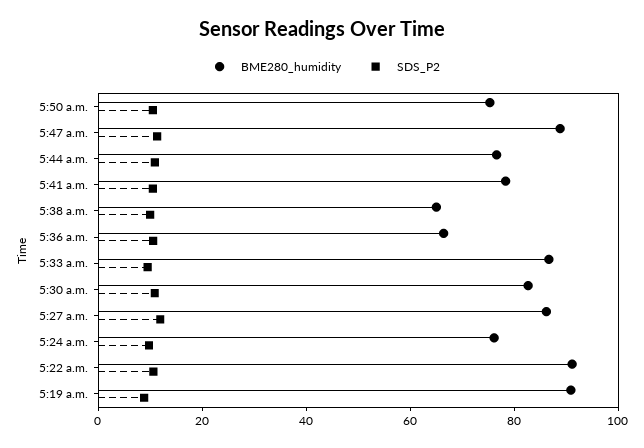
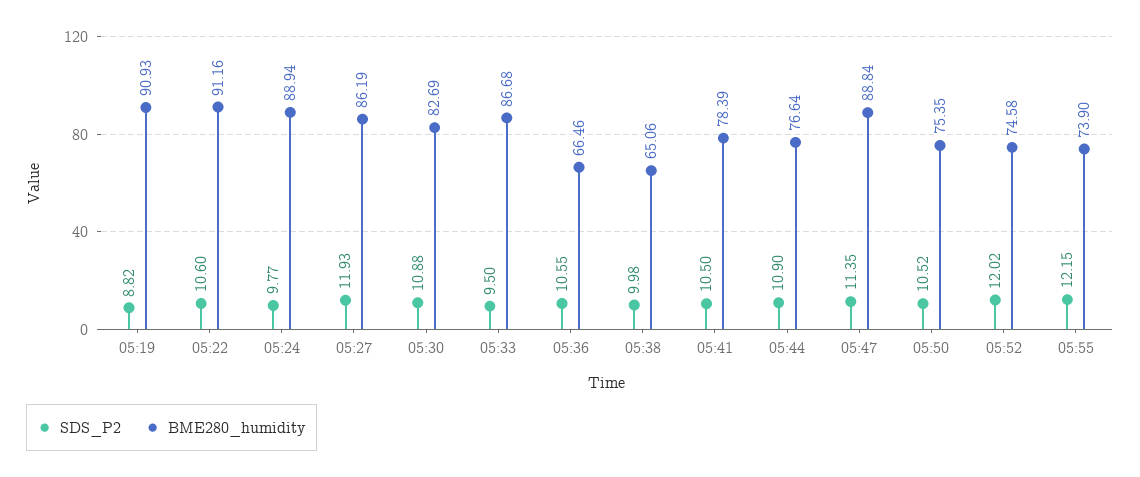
BME280_humidity, 5:24 a.m.: 75 -> 88.94
SDS_P2, 05:52: none -> 12.02
BME280_humidity, 05:52: none -> 74.58
SDS_P2, 05:55: none -> 12.15
BME280_humidity, 05:55: none -> 73.9

